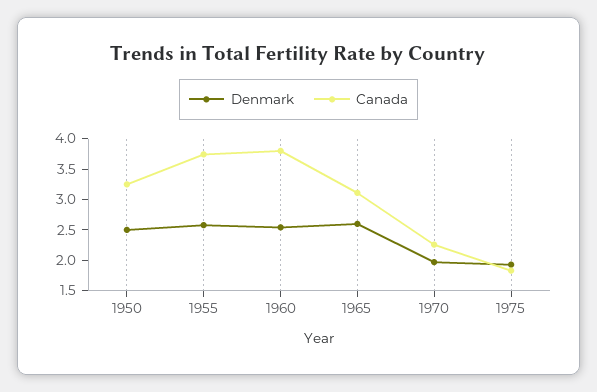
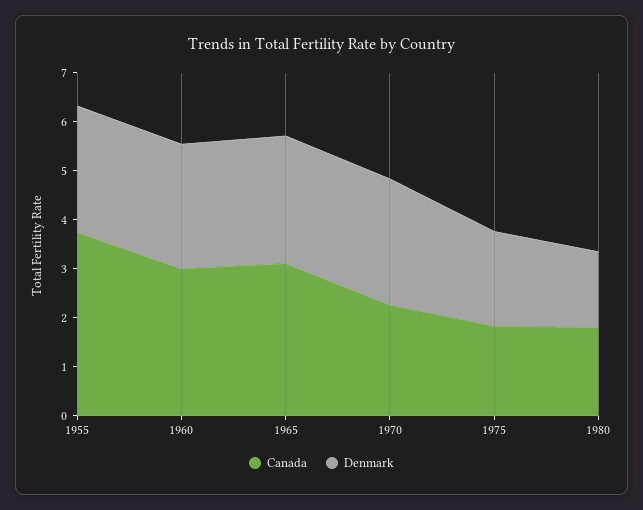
Denmark, 1950: 2.5 -> none
Canada, 1950: 3.25 -> none
Canada, 1960: 3.75 -> 3
Denmark, 1970: 2 -> 2.6
Canada, 1980: none -> 1.8
Denmark, 1980: none -> 1.6

